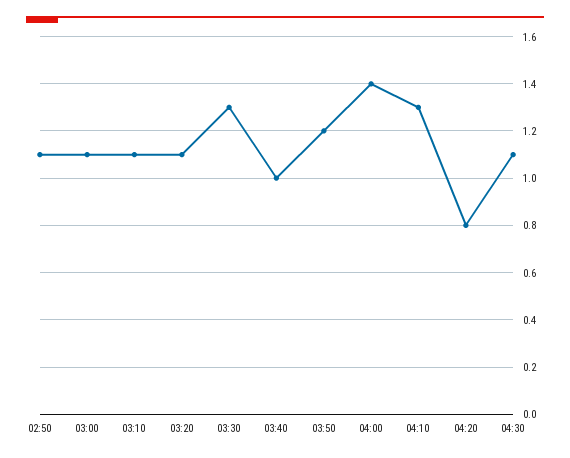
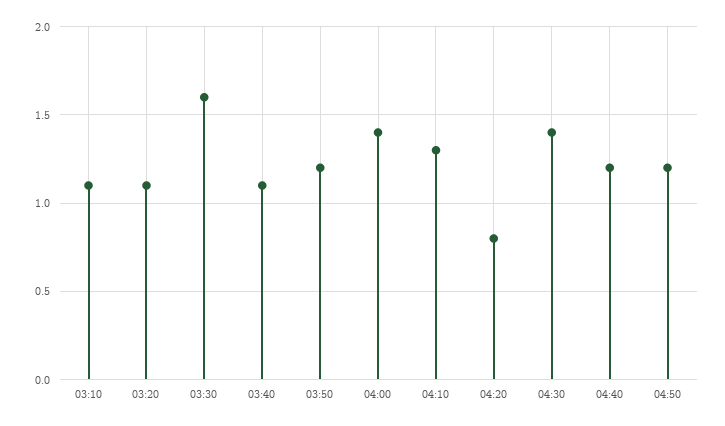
02:50: 1.1 -> none
03:00: 1.1 -> none
03:30: 1.3 -> 1.6
03:40: 1 -> 1.1
04:30: 1.1 -> 1.4
04:40: none -> 1.2
04:50: none -> 1.2

